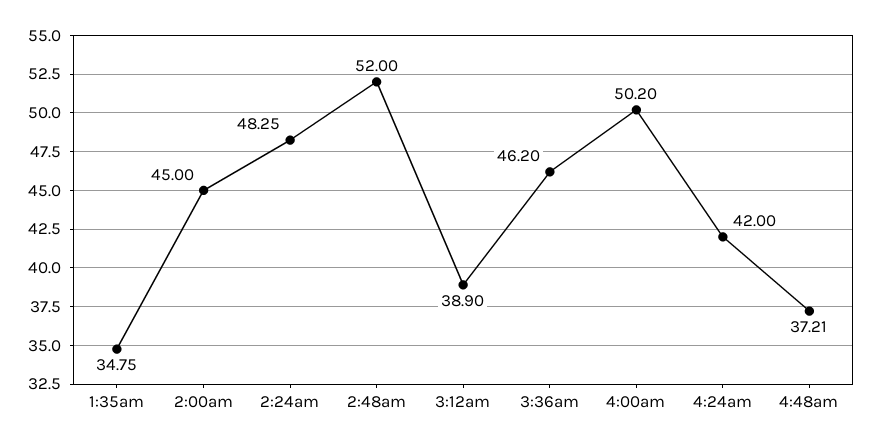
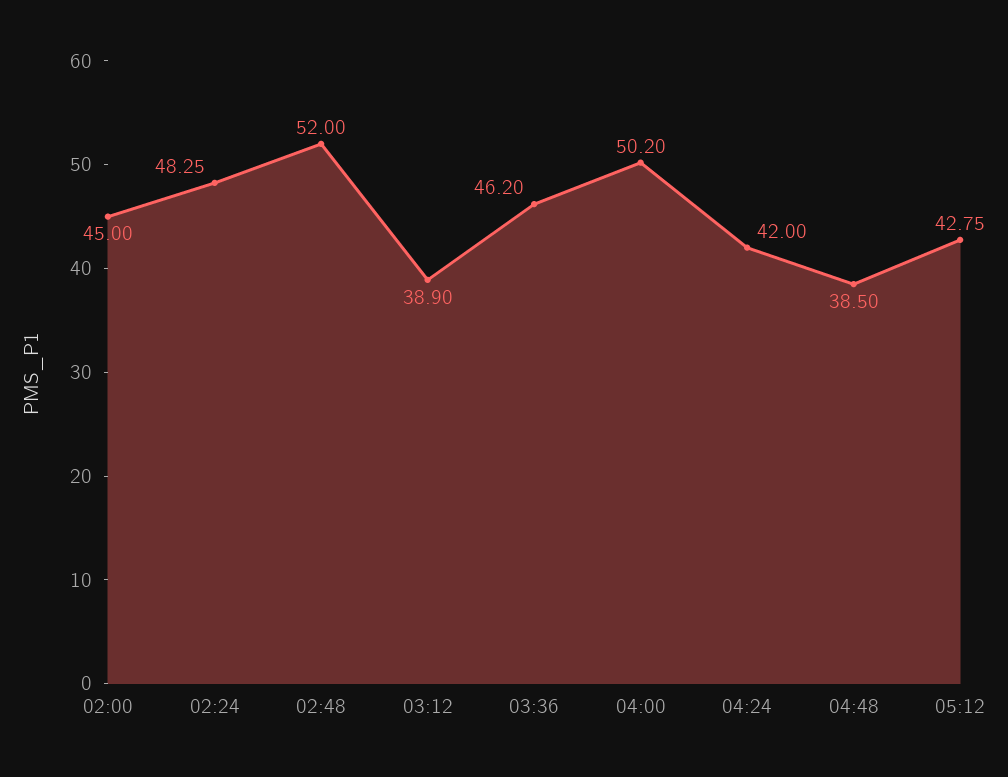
1:35am: 34.75 -> none
4:48am: 37.21 -> 38.5
05:12: none -> 42.75

